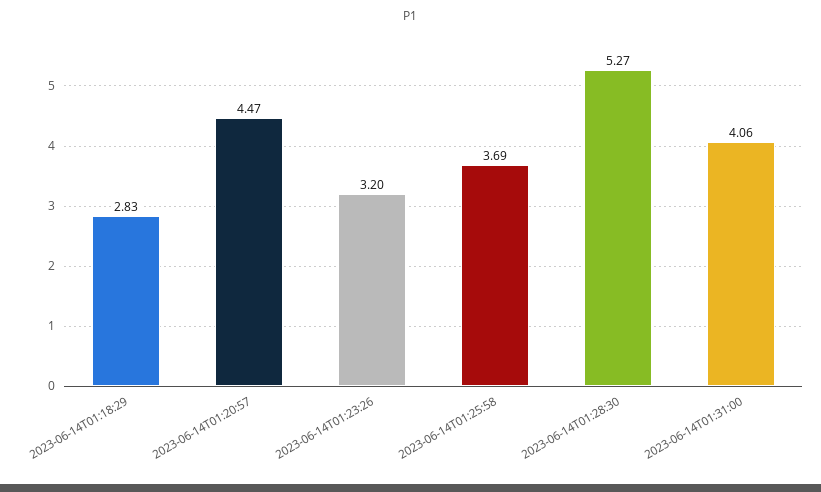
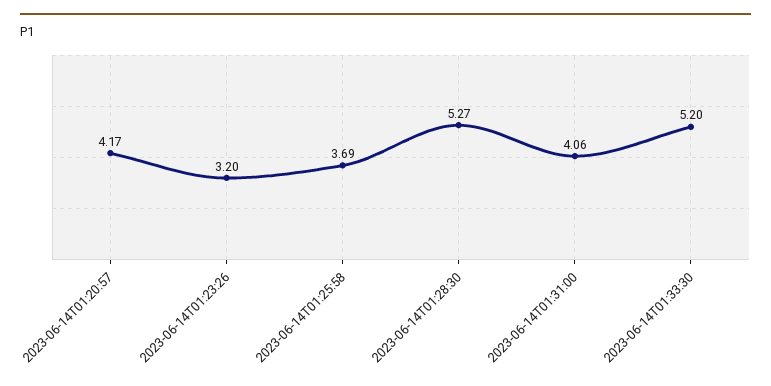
2023-06-14T01:18:29: 2.83 -> none
2023-06-14T01:20:57: 4.47 -> 4.17
2023-06-14T01:33:30: none -> 5.2

